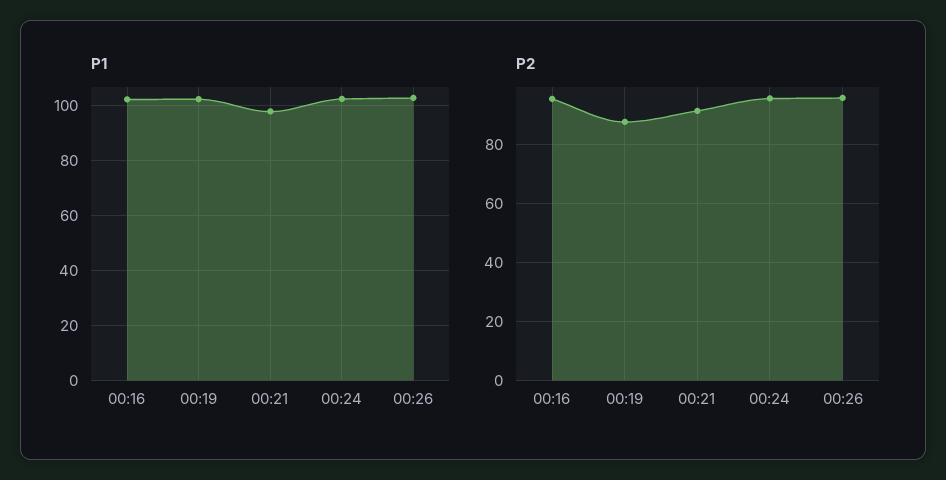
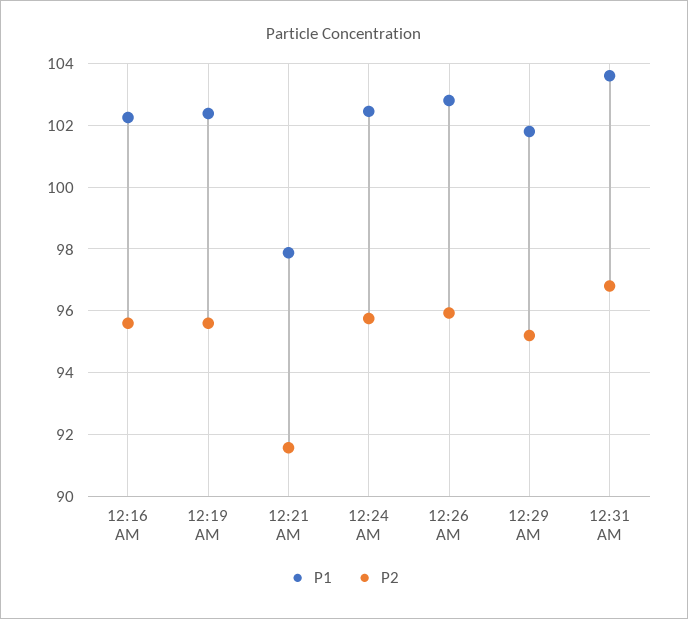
P2, 00:19: 87.5 -> 95.6
P1, 12:29 AM: none -> 101.8
P2, 12:29 AM: none -> 95.2
P1, 12:31 AM: none -> 103.6
P2, 12:31 AM: none -> 96.8

